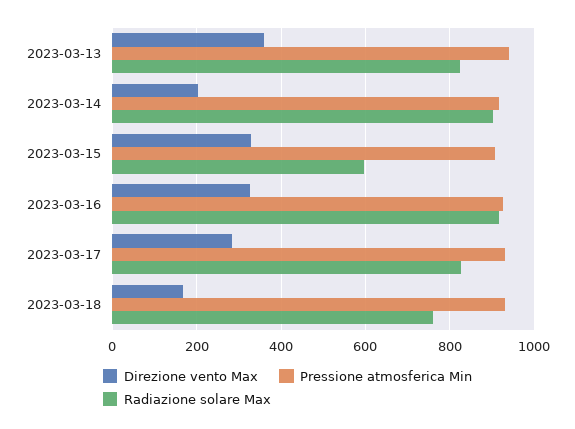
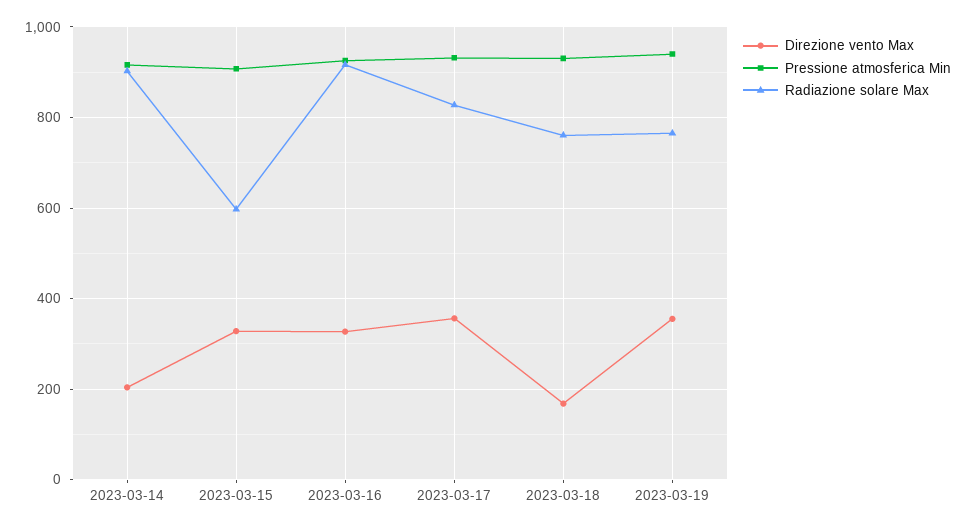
Direzione vento Max, 2023-03-13: 360 -> none
Pressione atmosferica Min, 2023-03-13: 940 -> none
Radiazione solare Max, 2023-03-13: 820 -> none
Direzione vento Max, 2023-03-17: 280 -> 360
Direzione vento Max, 2023-03-19: none -> 360
Pressione atmosferica Min, 2023-03-19: none -> 940
Radiazione solare Max, 2023-03-19: none -> 760

